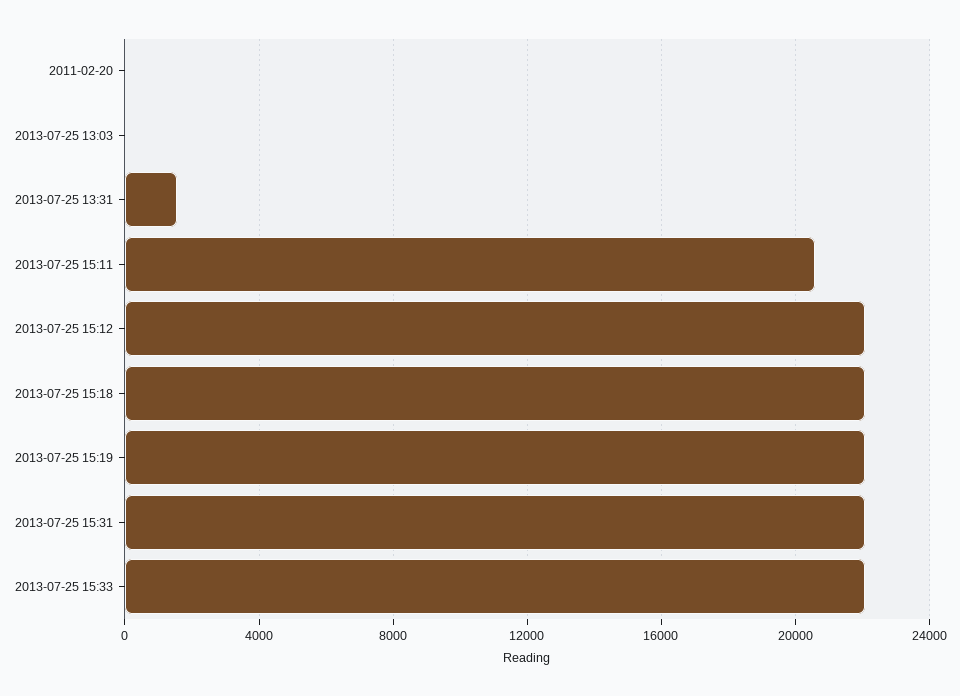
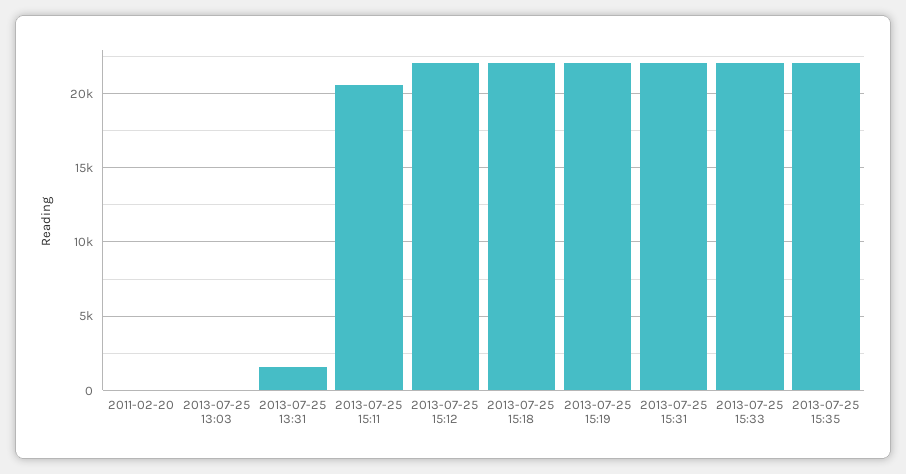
2013-07-25 15:35: none -> 22000

